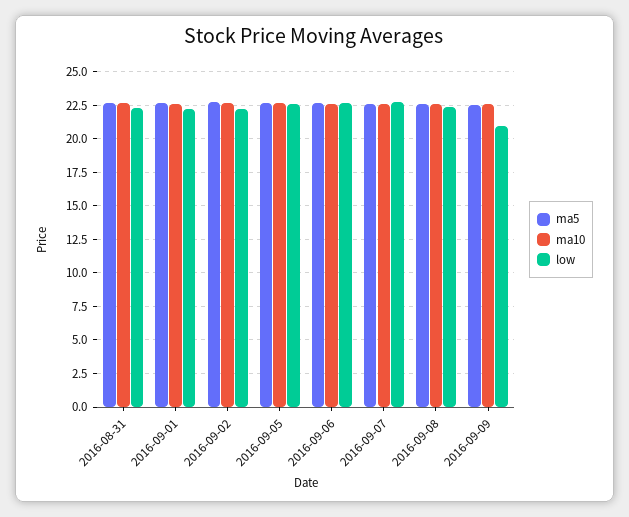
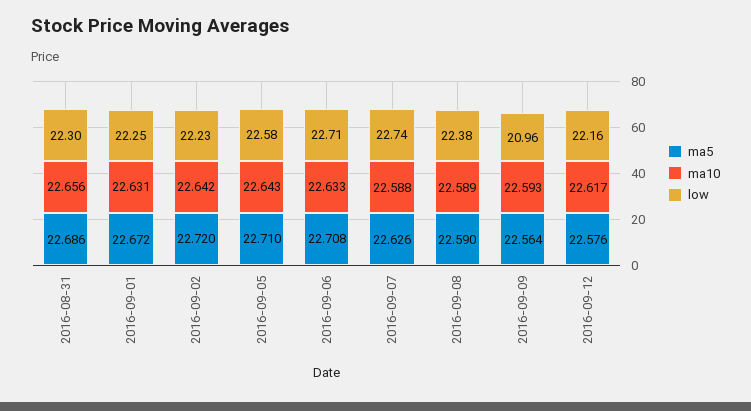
ma5, 2016-09-12: none -> 22.576
ma10, 2016-09-12: none -> 22.617
low, 2016-09-12: none -> 22.16

